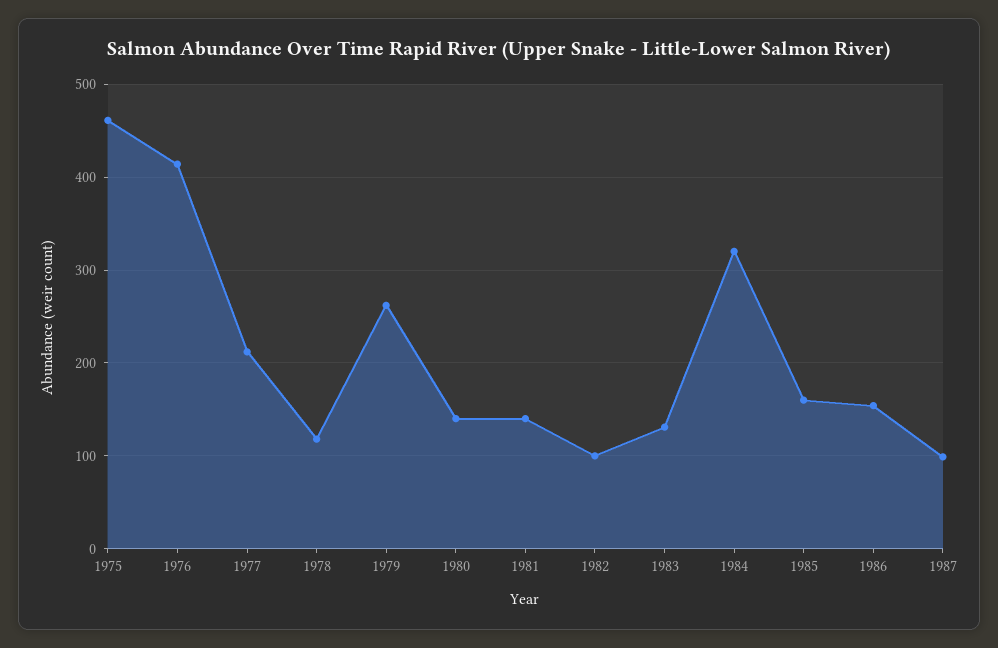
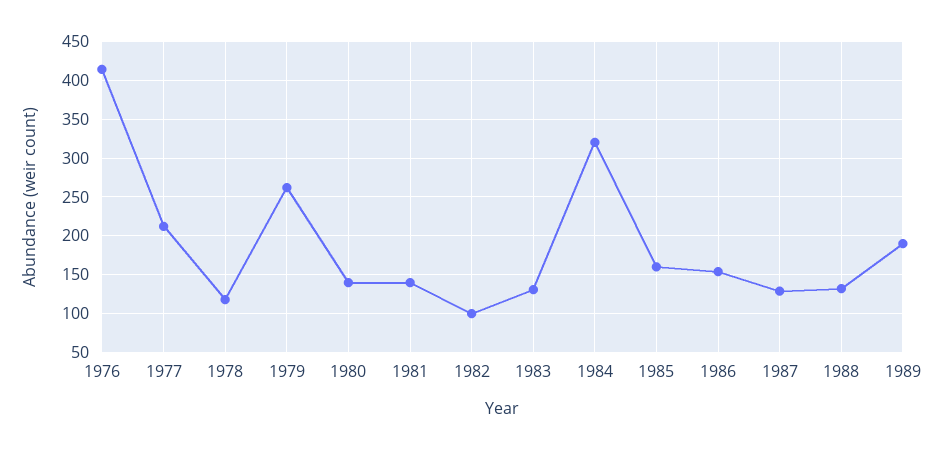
1975: 460 -> none
1987: 100 -> 130
1988: none -> 130
1989: none -> 190

